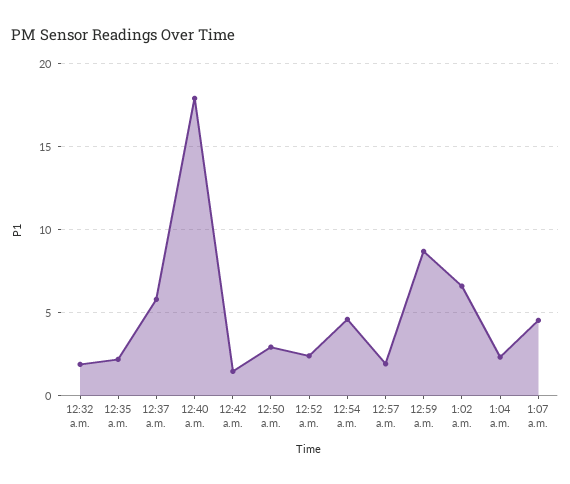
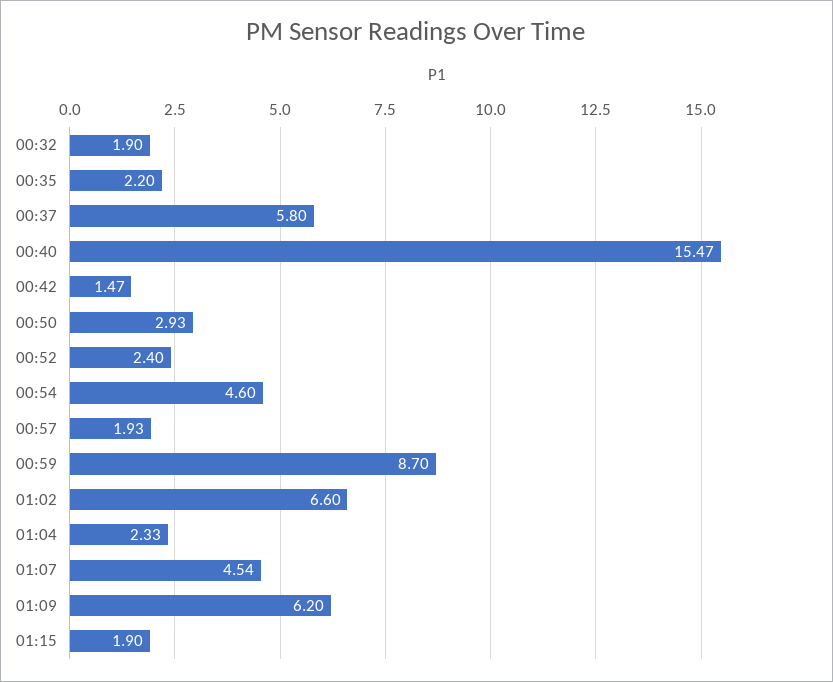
12:40 a.m.: 18 -> 15.47
01:09: none -> 6.2
01:15: none -> 1.9

